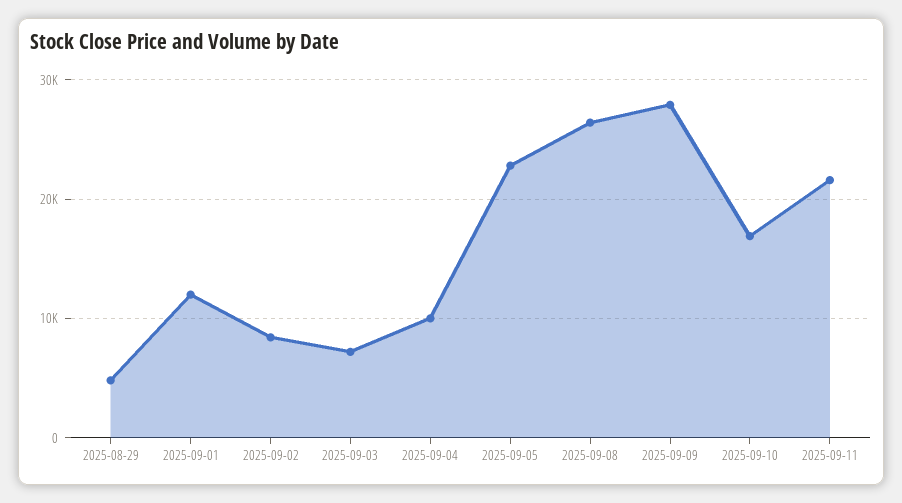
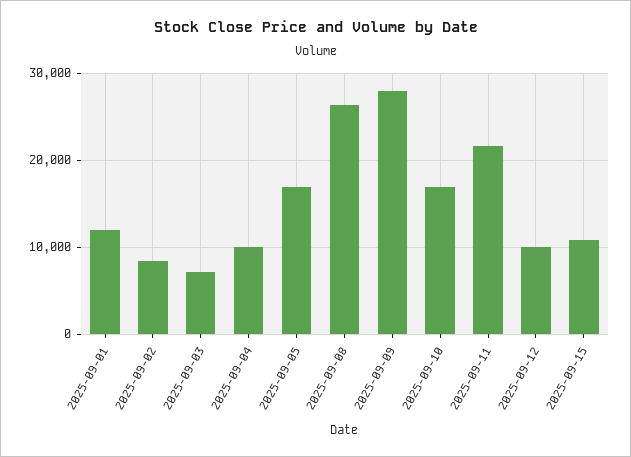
2025-08-29: 5000 -> none
2025-09-05: 23000 -> 17000
2025-09-12: none -> 10000
2025-09-15: none -> 11000

